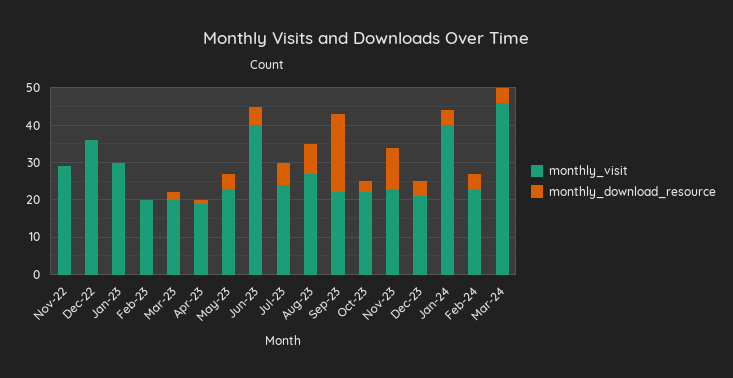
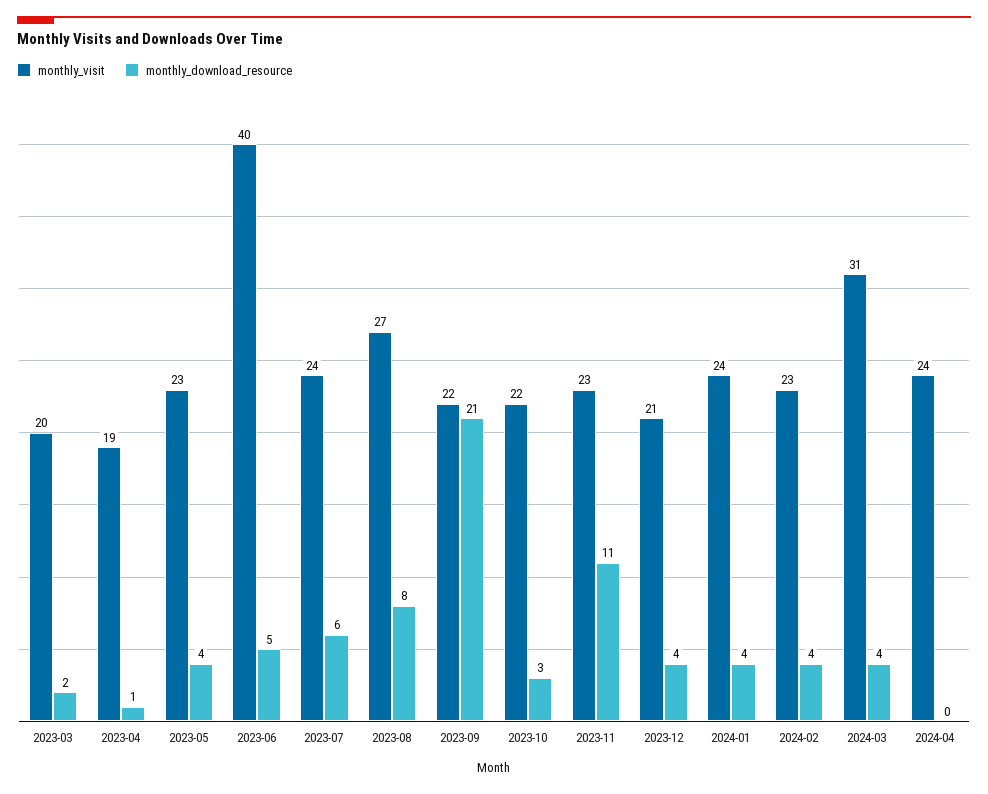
monthly_visit, Nov-22: 30 -> none
monthly_download_resource, Nov-22: 0 -> none
monthly_visit, Dec-22: 35 -> none
monthly_download_resource, Dec-22: 0 -> none
monthly_visit, Jan-23: 30 -> none
monthly_download_resource, Jan-23: 0 -> none
monthly_visit, Feb-23: 20 -> none
monthly_download_resource, Feb-23: 0 -> none
monthly_visit, Jan-24: 40 -> 24
monthly_visit, Mar-24: 45 -> 31
monthly_visit, 2024-04: none -> 24
monthly_download_resource, 2024-04: none -> 0

